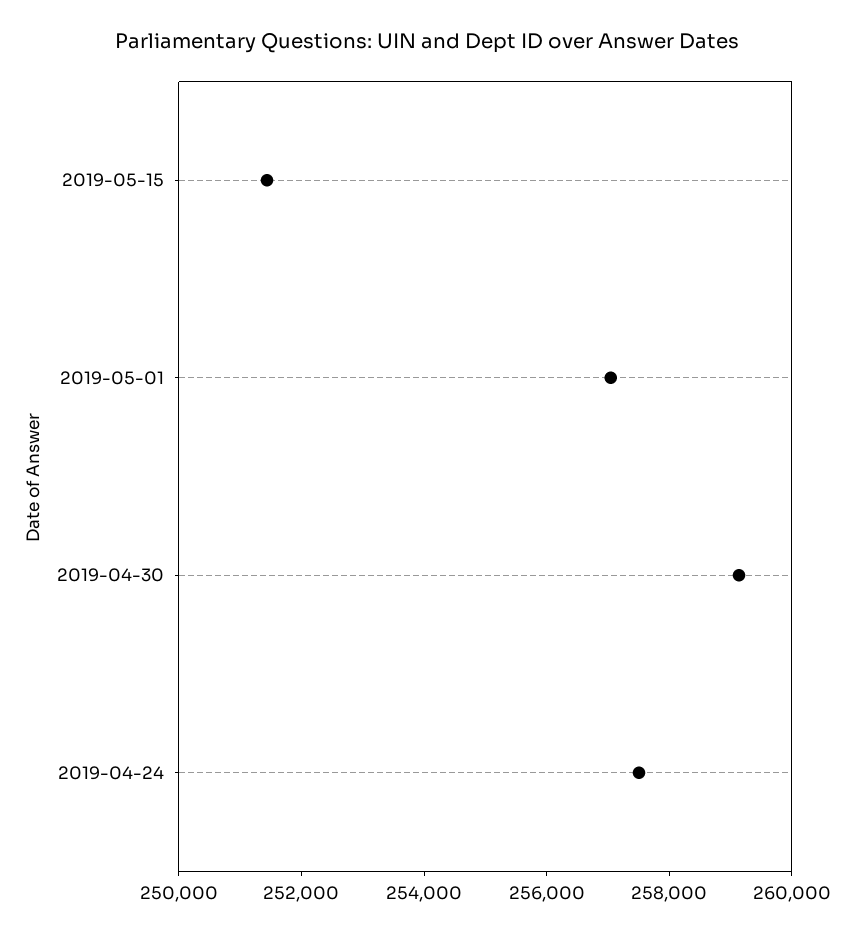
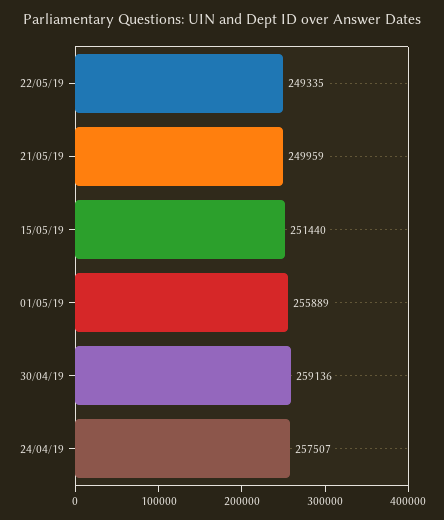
2019-05-01: 257000 -> 255889
22/05/19: none -> 249335
21/05/19: none -> 249959

